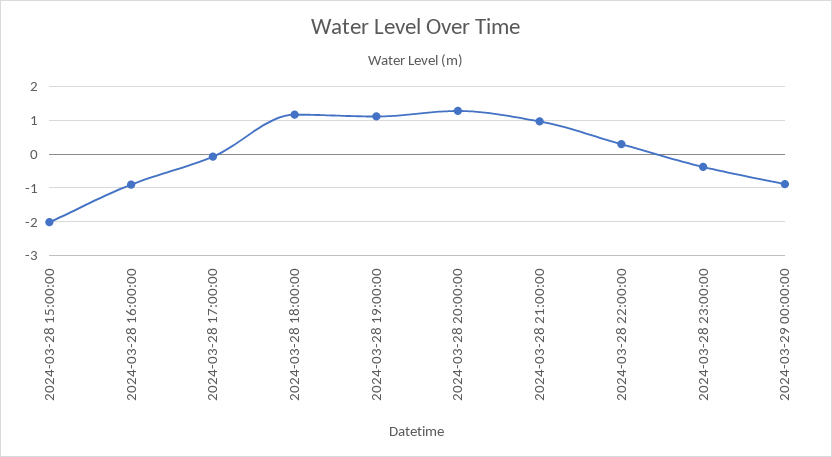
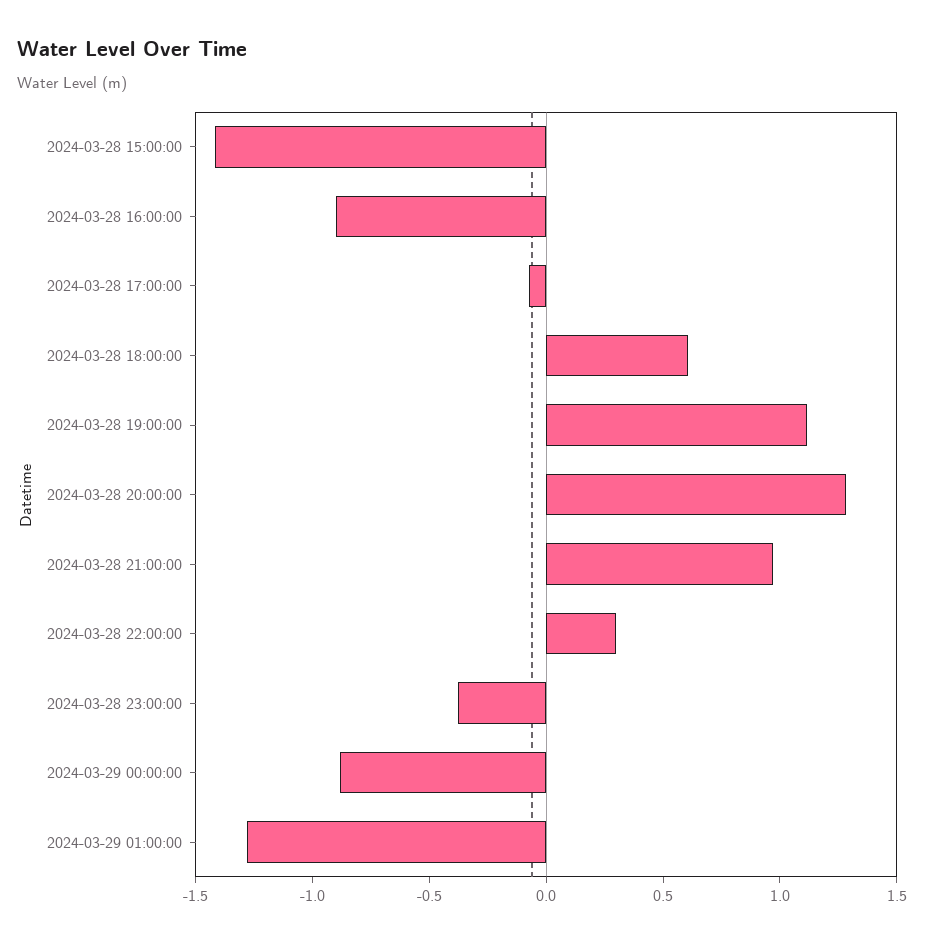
2024-03-28 15:00:00: -2 -> -1.4
2024-03-28 18:00:00: 1.2 -> 0.6
2024-03-29 01:00:00: none -> -1.3

